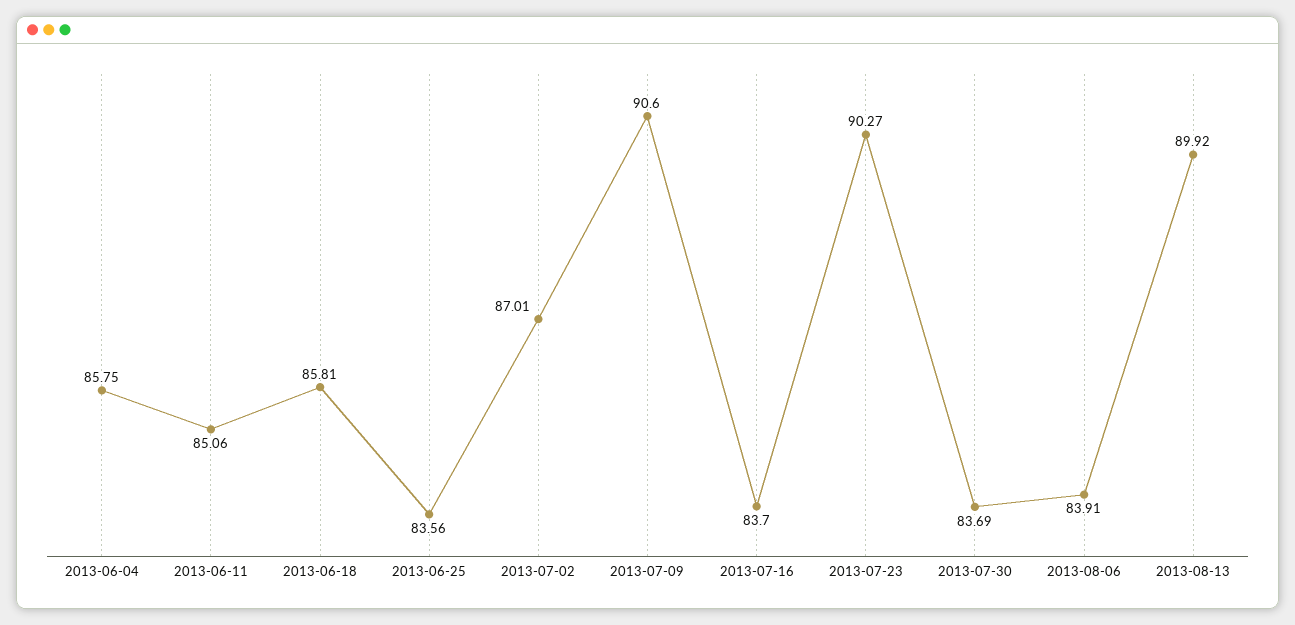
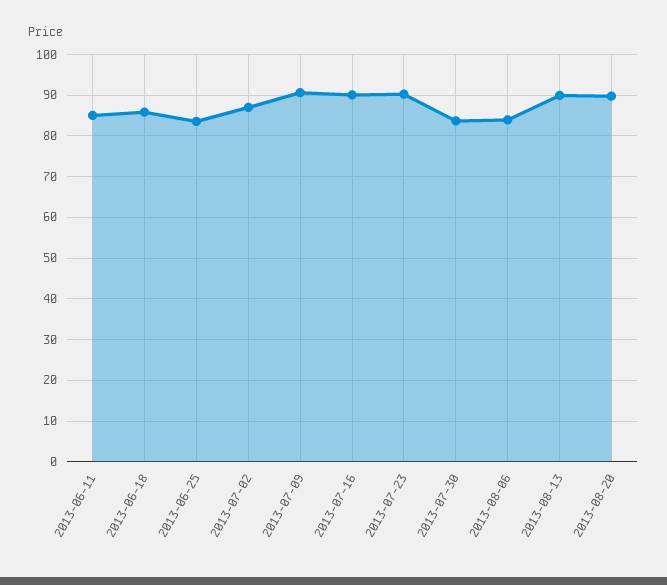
2013-06-04: 85.75 -> none
2013-07-16: 83.7 -> 90
2013-08-20: none -> 90

